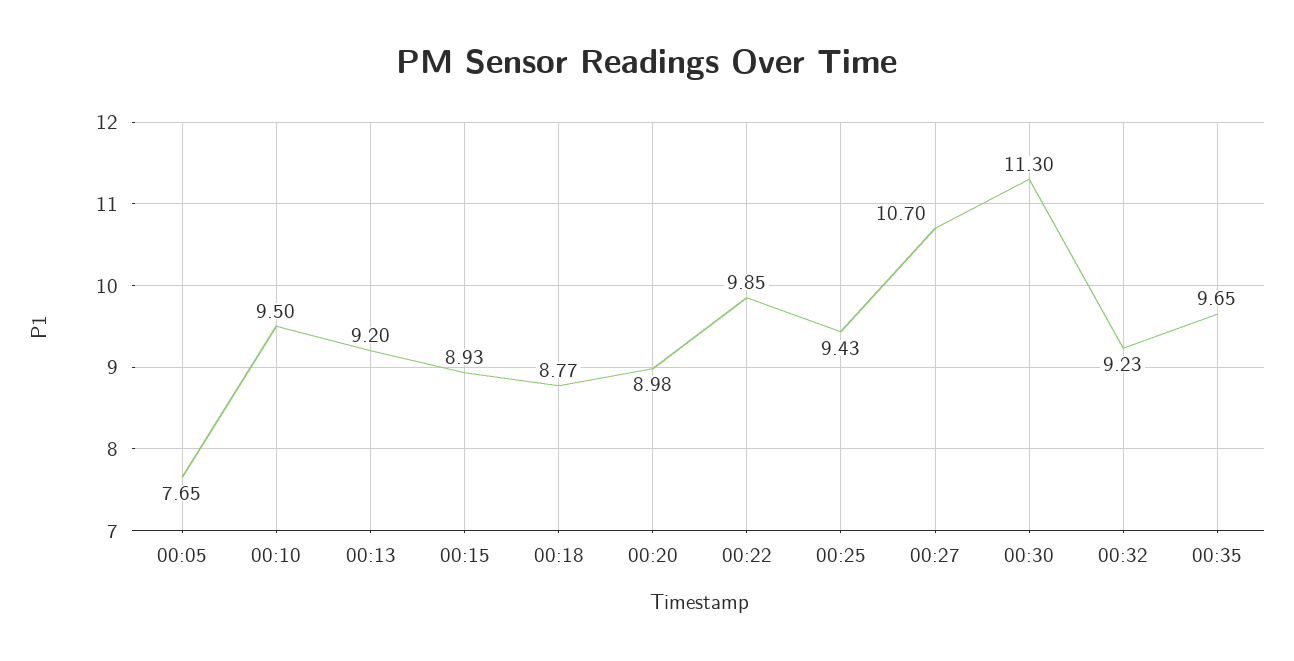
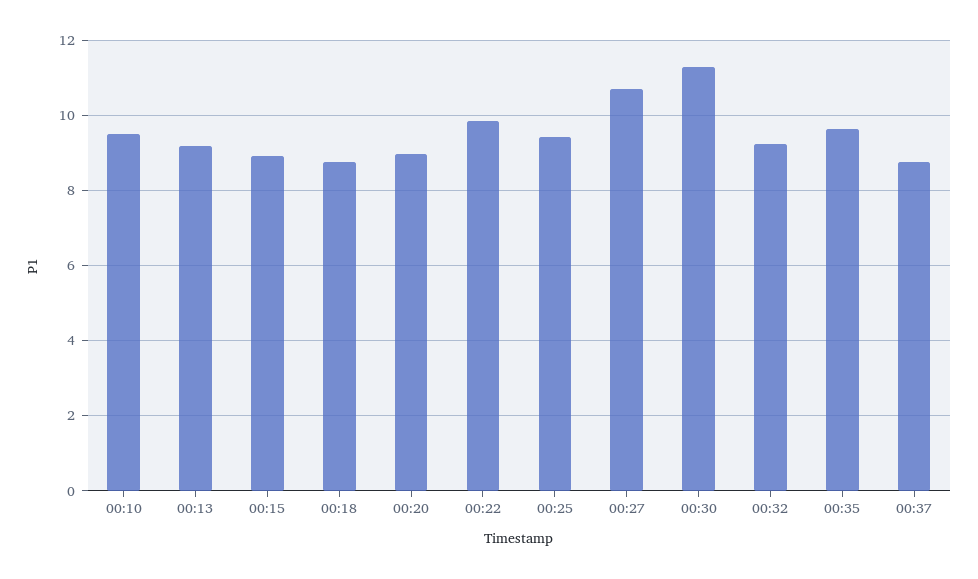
00:05: 7.65 -> none
00:37: none -> 8.8

